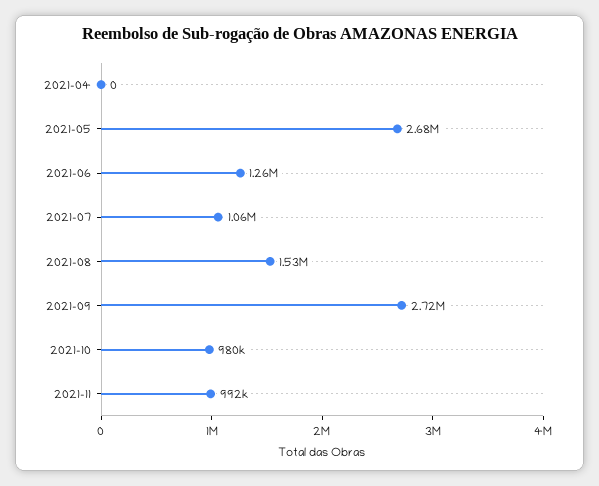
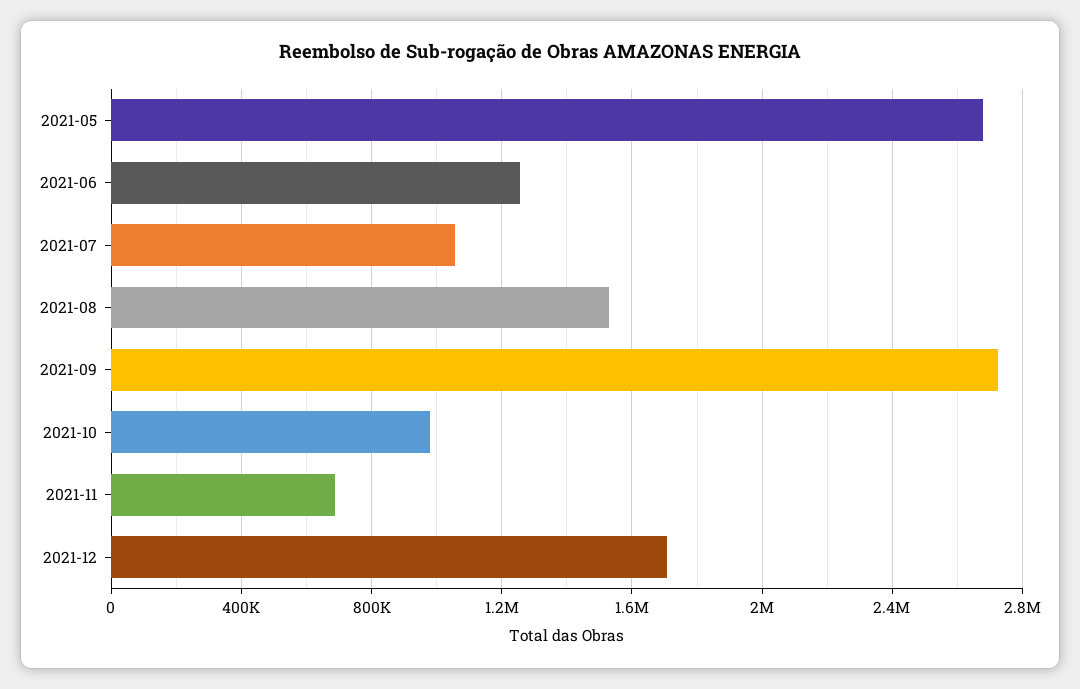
2021-04: 0 -> none
2021-11: 992000 -> 700000
2021-12: none -> 1700000

